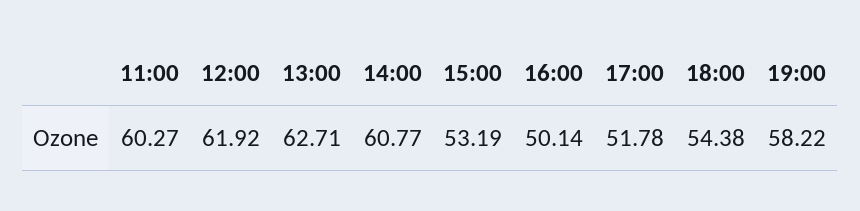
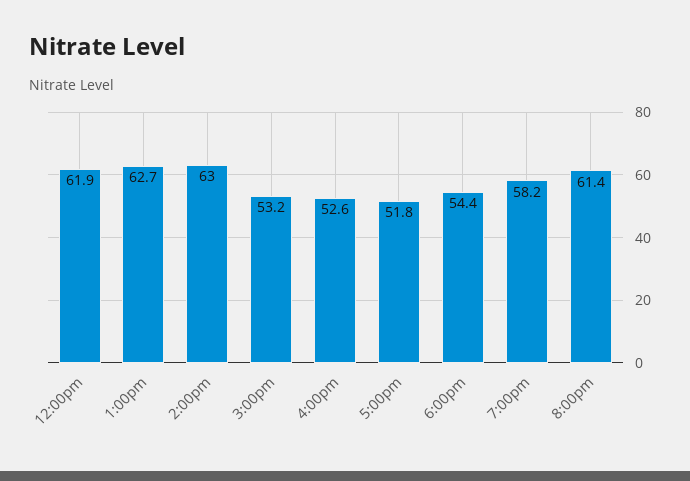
11:00: 60.27 -> none
14:00: 60.77 -> 63
16:00: 50.14 -> 52.6
8:00pm: none -> 61.4

